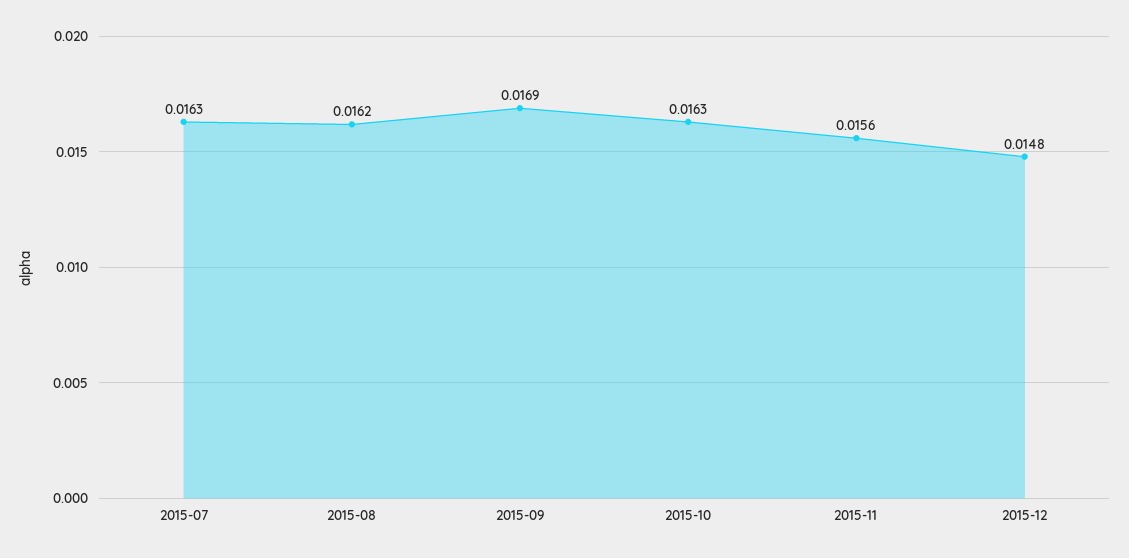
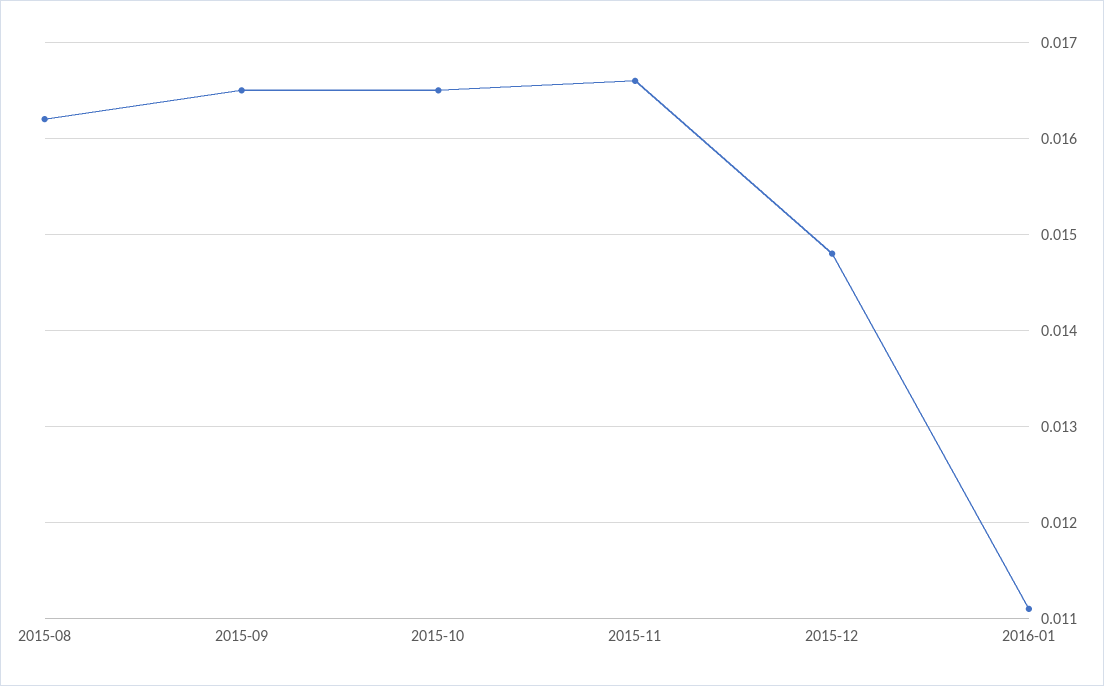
2015-07: 0.0163 -> none
2015-09: 0.0169 -> 0.0165
2015-10: 0.0163 -> 0.0165
2015-11: 0.0156 -> 0.0166
2016-01: none -> 0.0111

